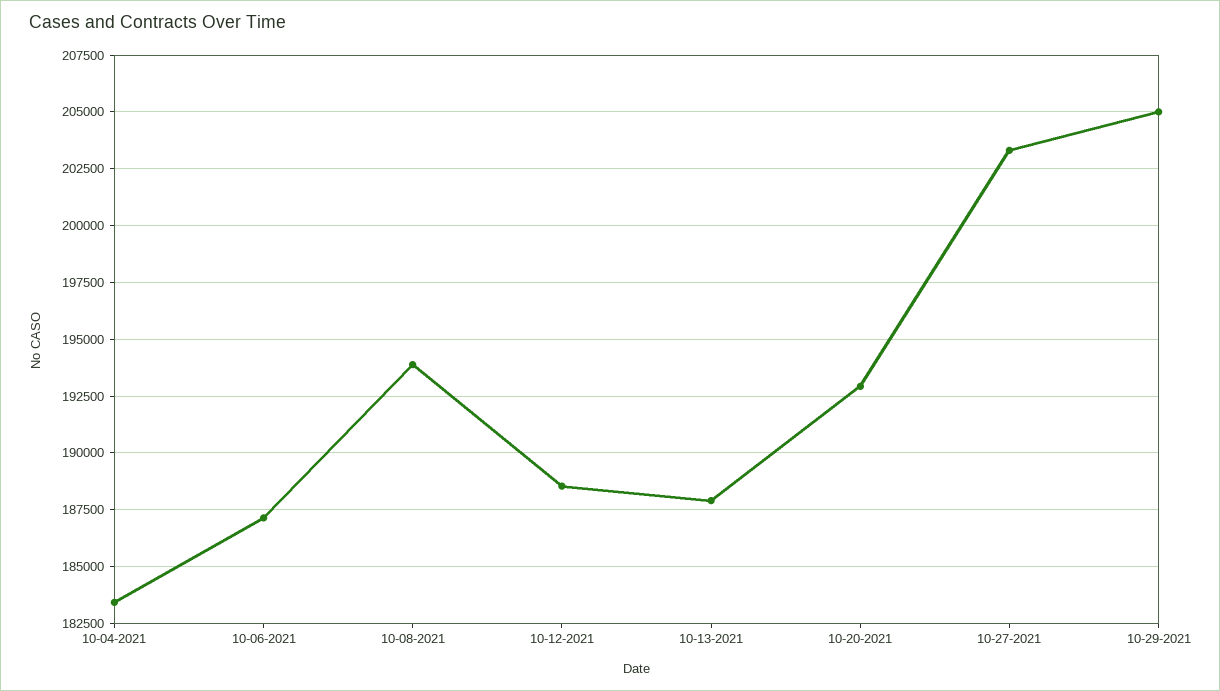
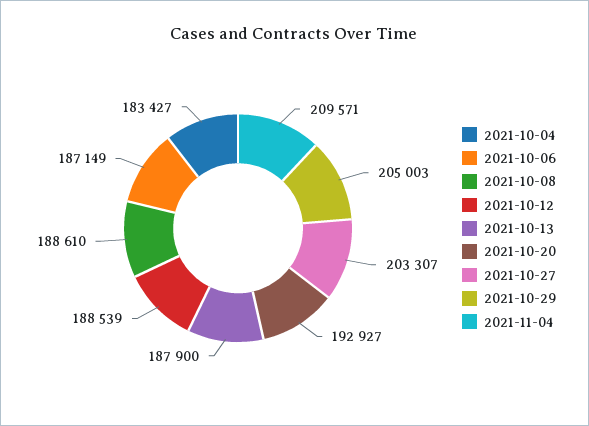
10-08-2021: 194000 -> 188610
2021-11-04: none -> 209571

